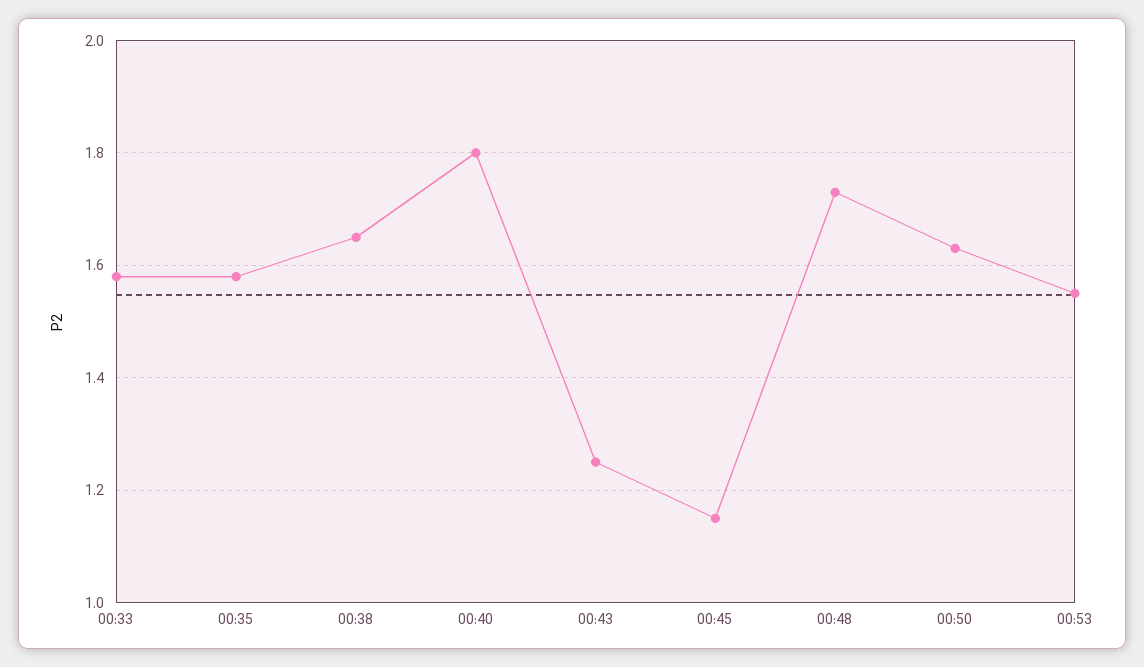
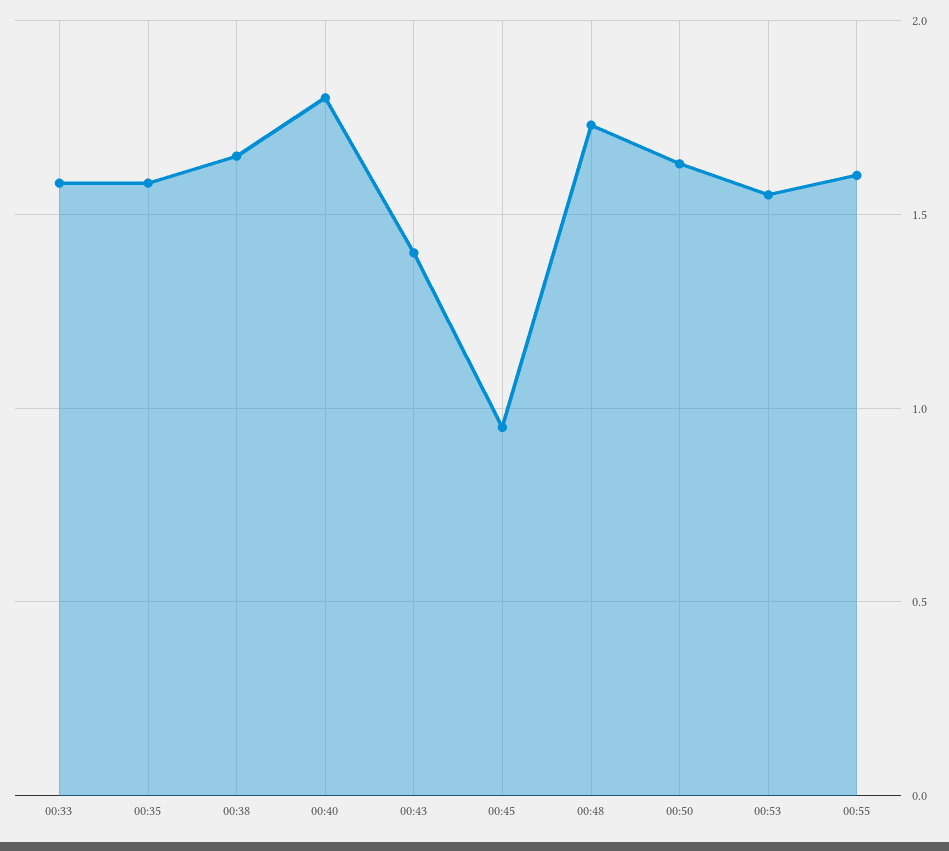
00:43: 1.25 -> 1.4
00:45: 1.15 -> 0.95
00:55: none -> 1.6

